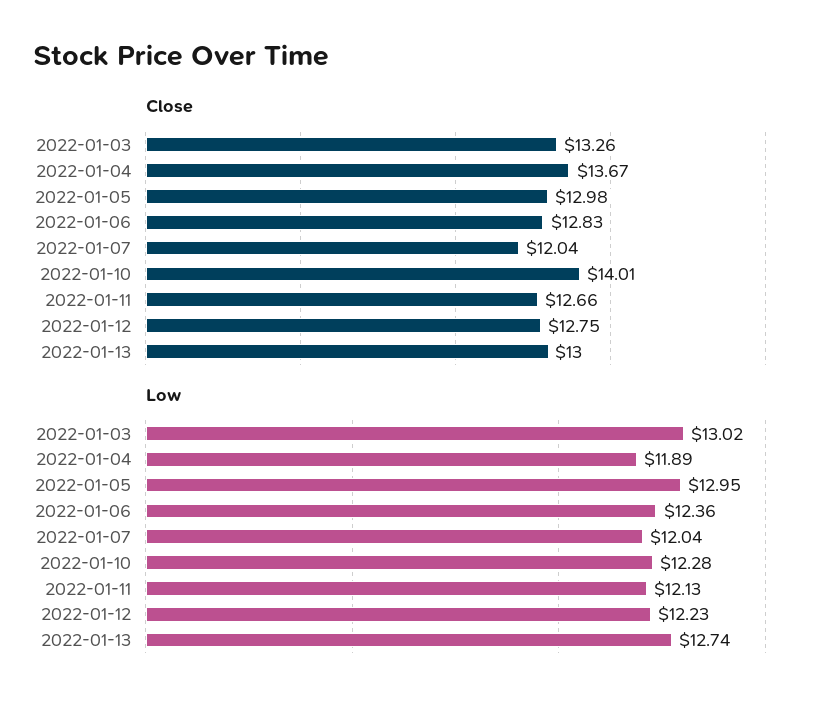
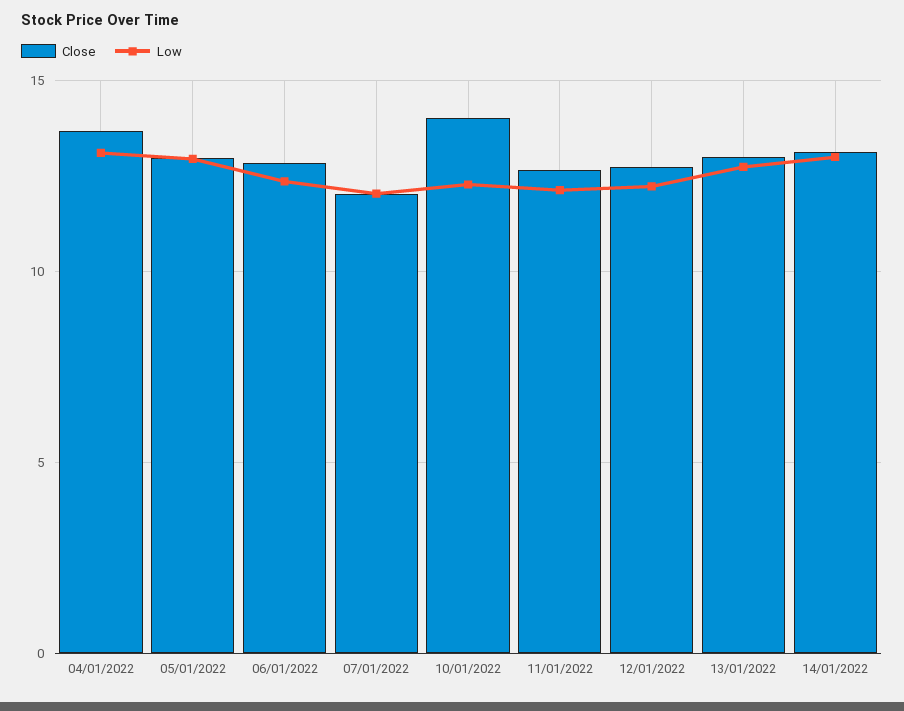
Close, 2022-01-03: 13.26 -> none
Low, 2022-01-03: 13.02 -> none
Low, 2022-01-04: 11.89 -> 13
Close, 14/01/2022: none -> 13
Low, 14/01/2022: none -> 13

